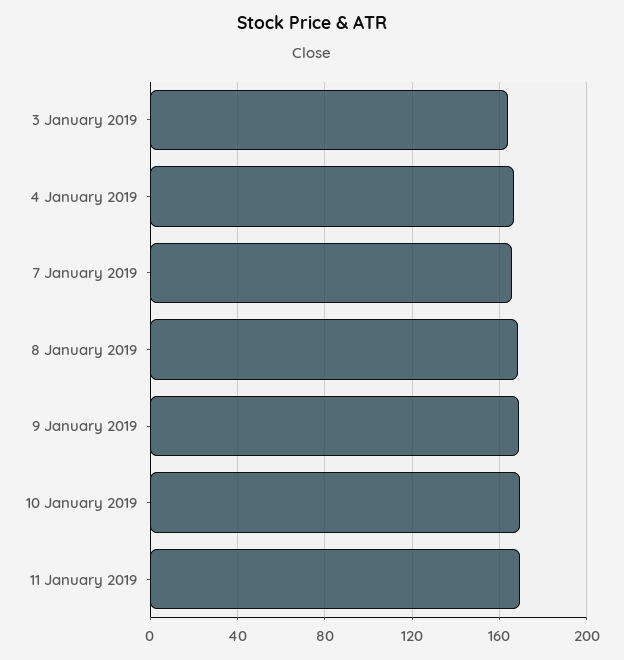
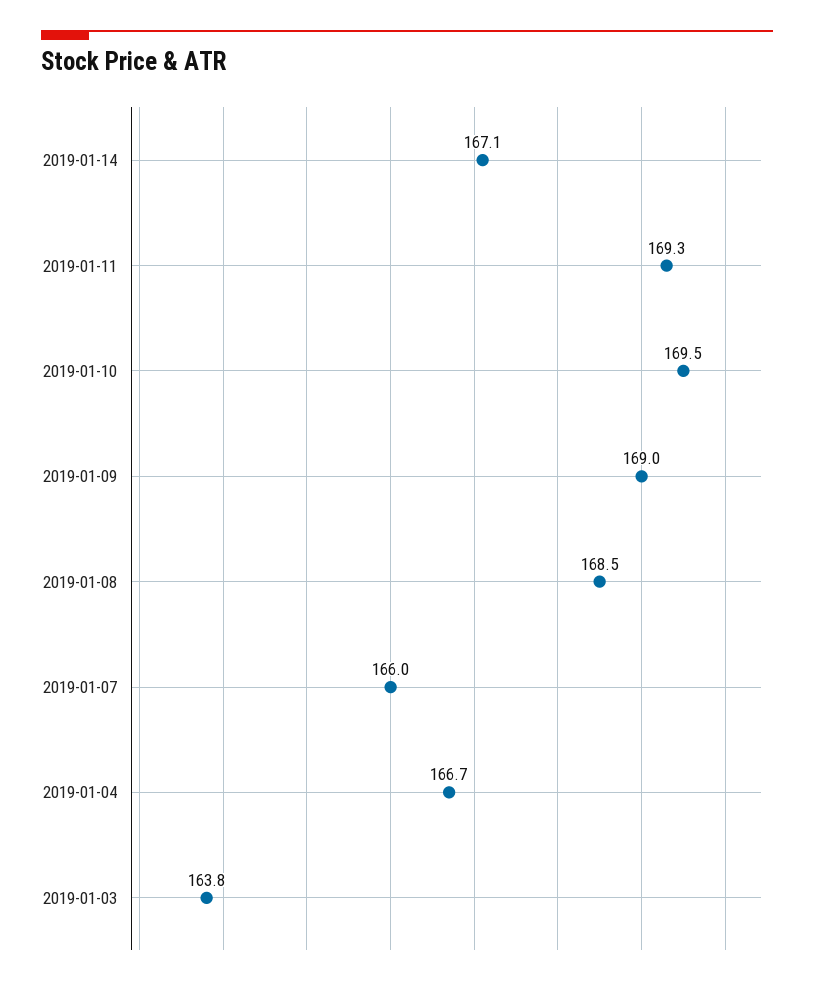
2019-01-14: none -> 167.1

